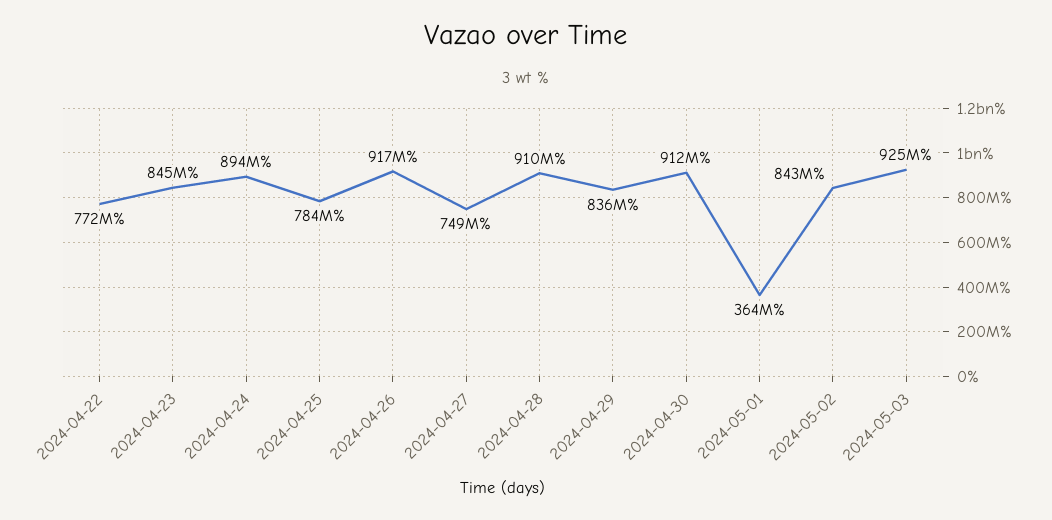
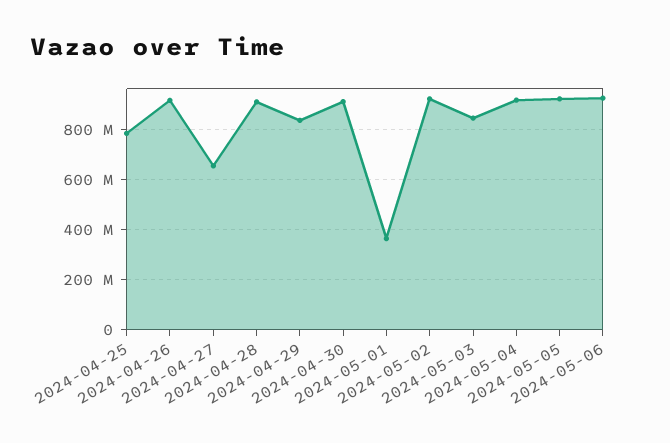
2024-04-22: 772000000 -> none
2024-04-23: 845000000 -> none
2024-04-24: 894000000 -> none
2024-04-27: 749000000 -> 650000000
2024-05-02: 843000000 -> 925000000
2024-05-03: 925000000 -> 850000000
2024-05-04: none -> 925000000
2024-05-05: none -> 925000000
2024-05-06: none -> 925000000

